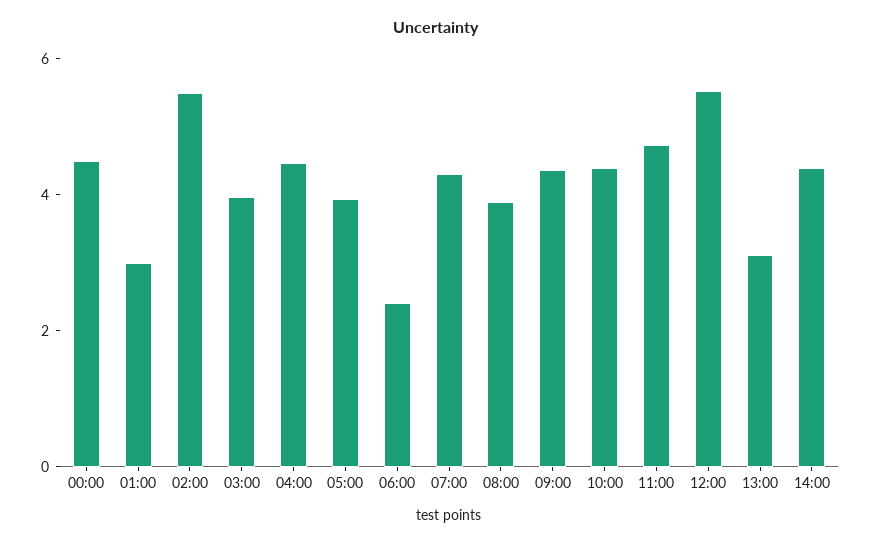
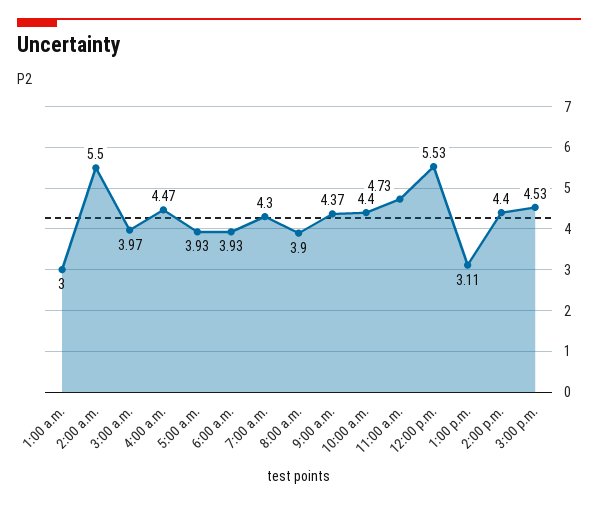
00:00: 4.5 -> none
06:00: 2.5 -> 3.93
3:00 p.m.: none -> 4.53

